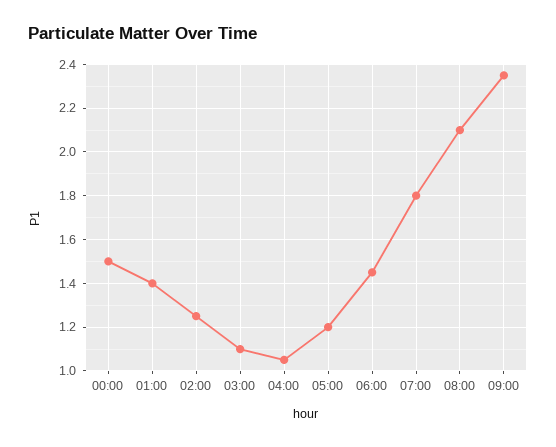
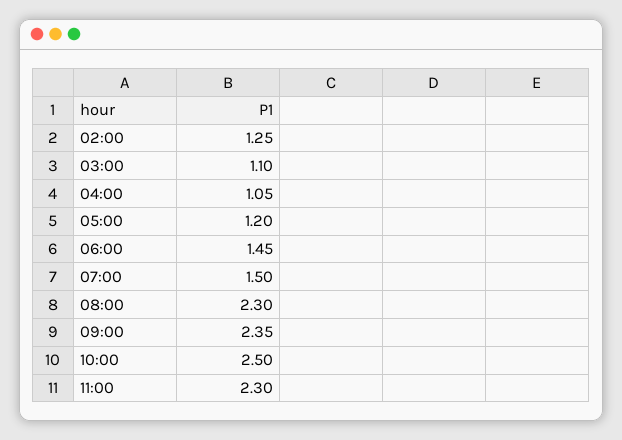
00:00: 1.5 -> none
01:00: 1.4 -> none
07:00: 1.8 -> 1.5
08:00: 2.1 -> 2.3
10:00: none -> 2.5
11:00: none -> 2.3

